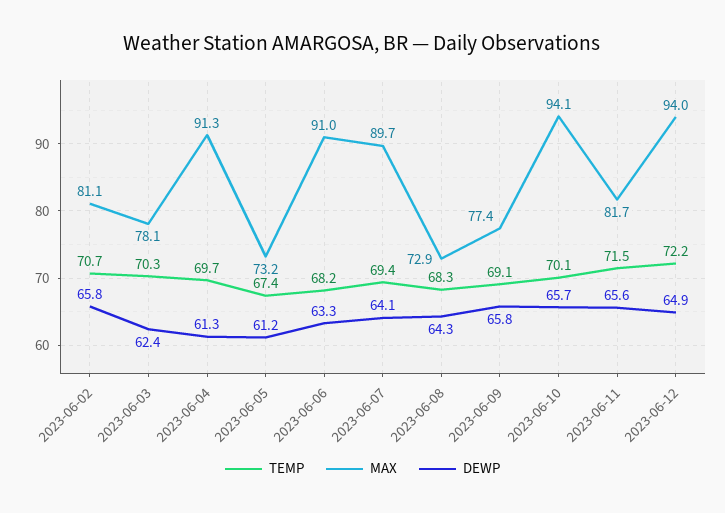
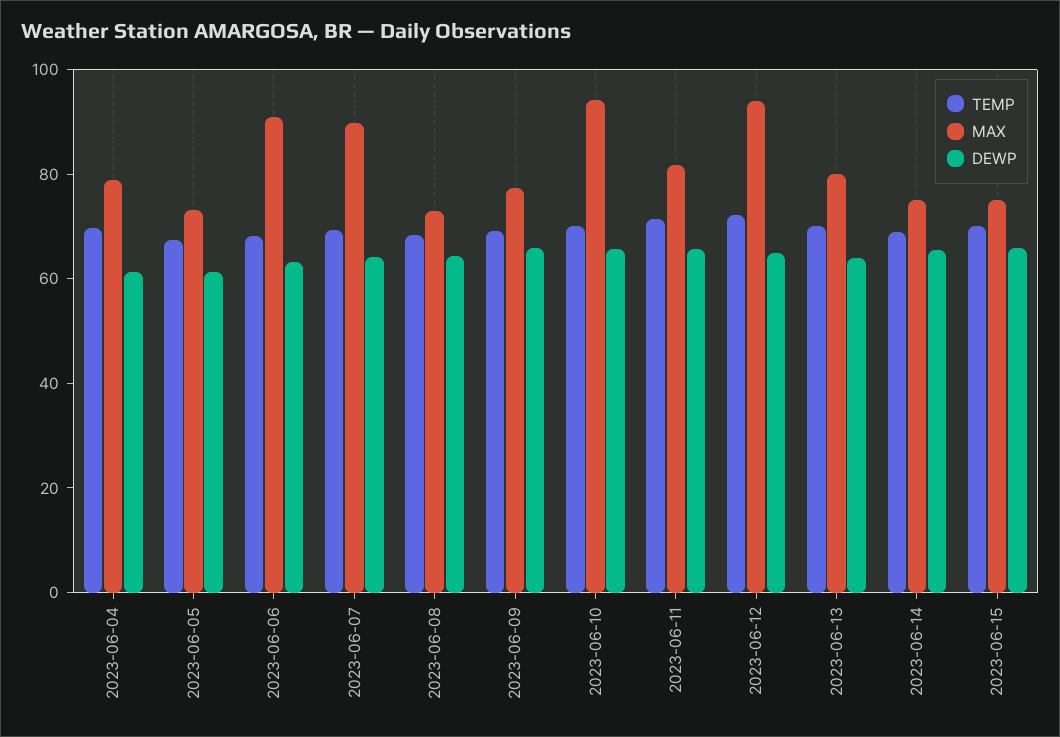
TEMP, 2023-06-02: 70.7 -> none
MAX, 2023-06-02: 81.1 -> none
DEWP, 2023-06-02: 65.8 -> none
TEMP, 2023-06-03: 70.3 -> none
MAX, 2023-06-03: 78.1 -> none
DEWP, 2023-06-03: 62.4 -> none
MAX, 2023-06-04: 91.3 -> 80
TEMP, 2023-06-13: none -> 70
MAX, 2023-06-13: none -> 80
DEWP, 2023-06-13: none -> 65
TEMP, 2023-06-14: none -> 70
MAX, 2023-06-14: none -> 75
DEWP, 2023-06-14: none -> 65
TEMP, 2023-06-15: none -> 70
MAX, 2023-06-15: none -> 75
DEWP, 2023-06-15: none -> 65

